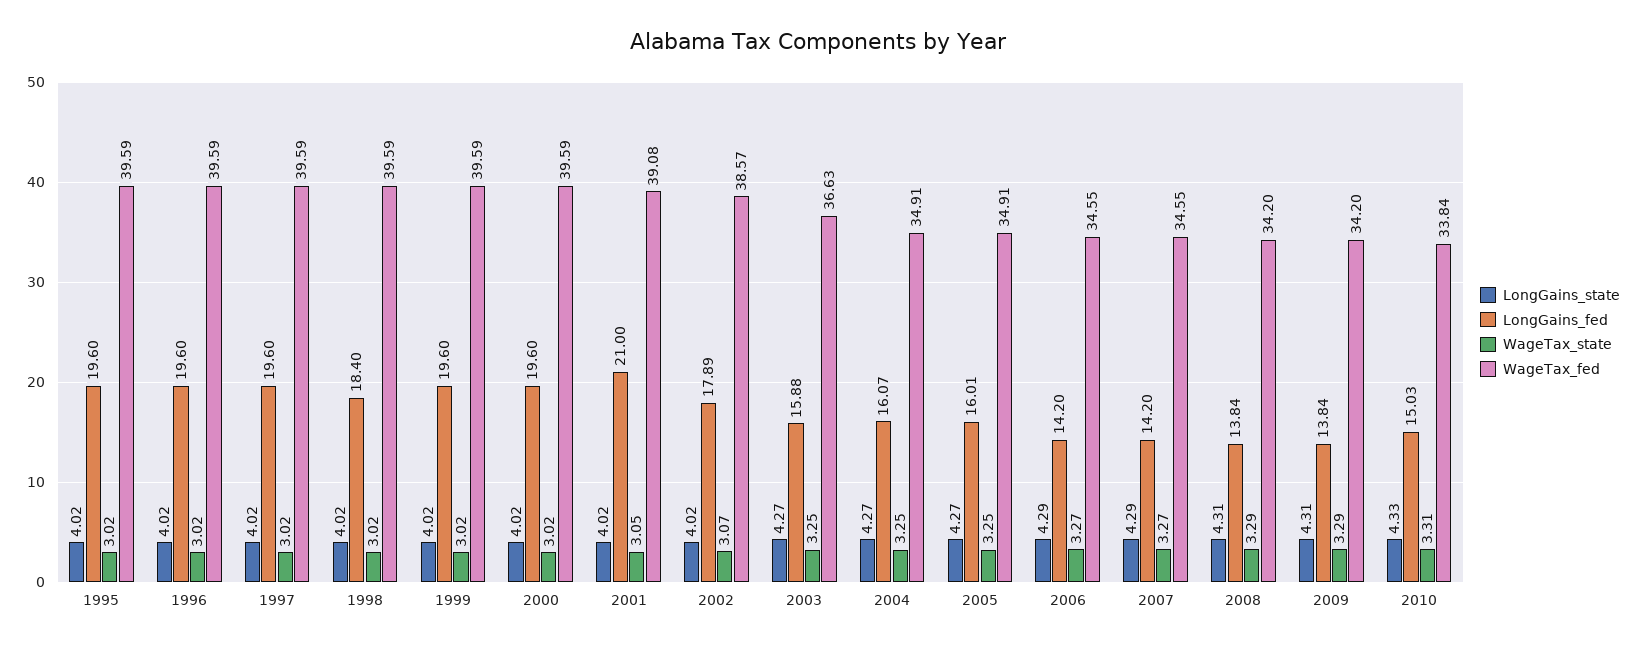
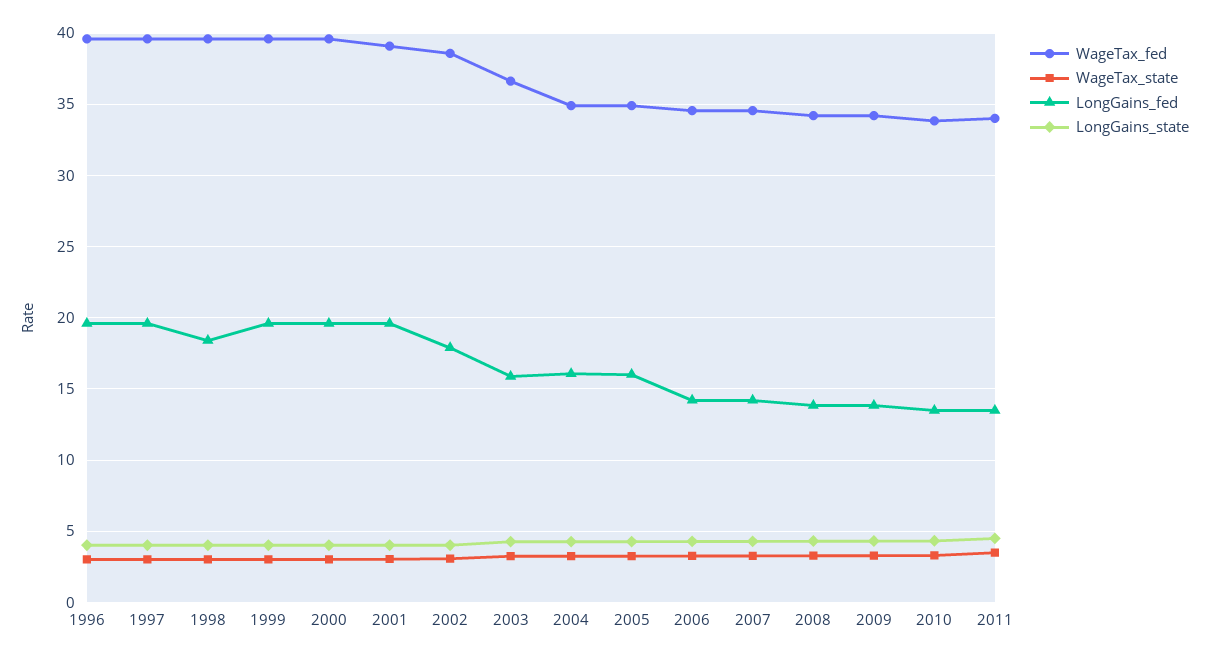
LongGains_state, 1995: 4.02 -> none
LongGains_fed, 1995: 19.6 -> none
WageTax_state, 1995: 3.02 -> none
WageTax_fed, 1995: 39.59 -> none
LongGains_fed, 2001: 21 -> 19.5
LongGains_fed, 2010: 15.03 -> 13.5
WageTax_fed, 2011: none -> 34
WageTax_state, 2011: none -> 3.5
LongGains_fed, 2011: none -> 13.5
LongGains_state, 2011: none -> 4.5

